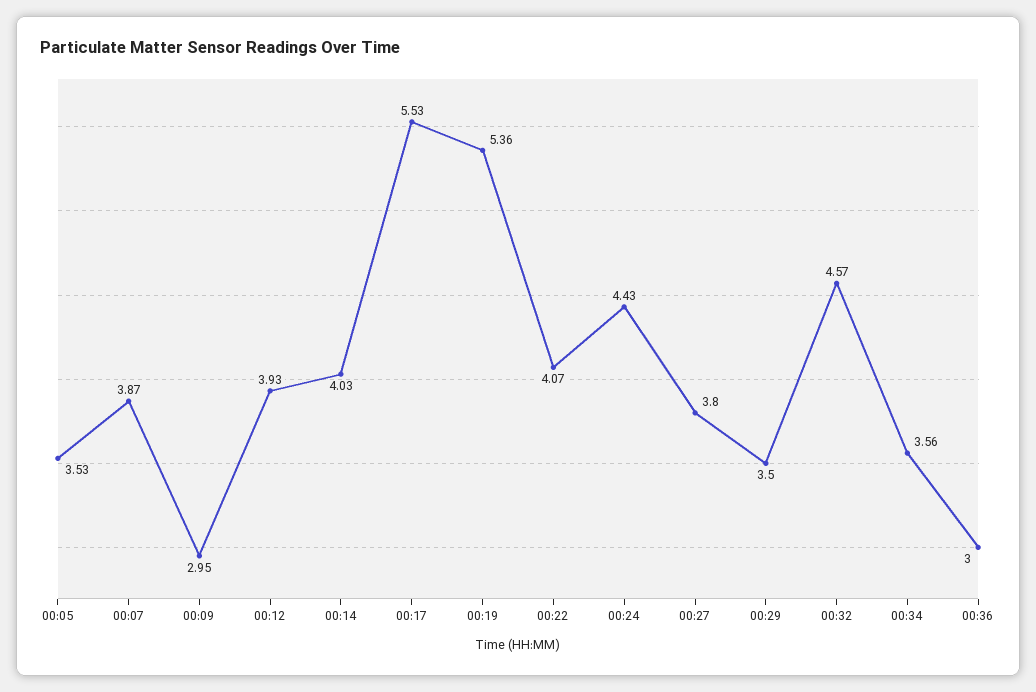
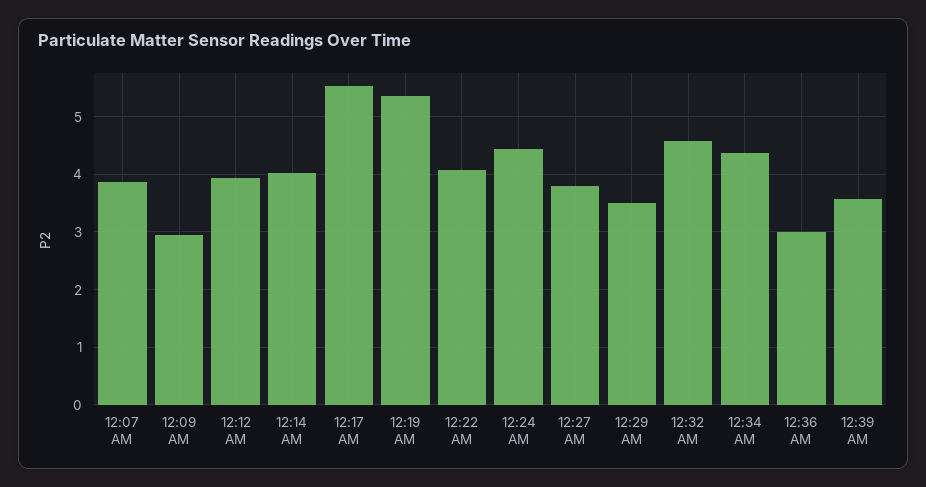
00:05: 3.53 -> none
00:34: 3.56 -> 4.4
12:39 AM: none -> 3.6

